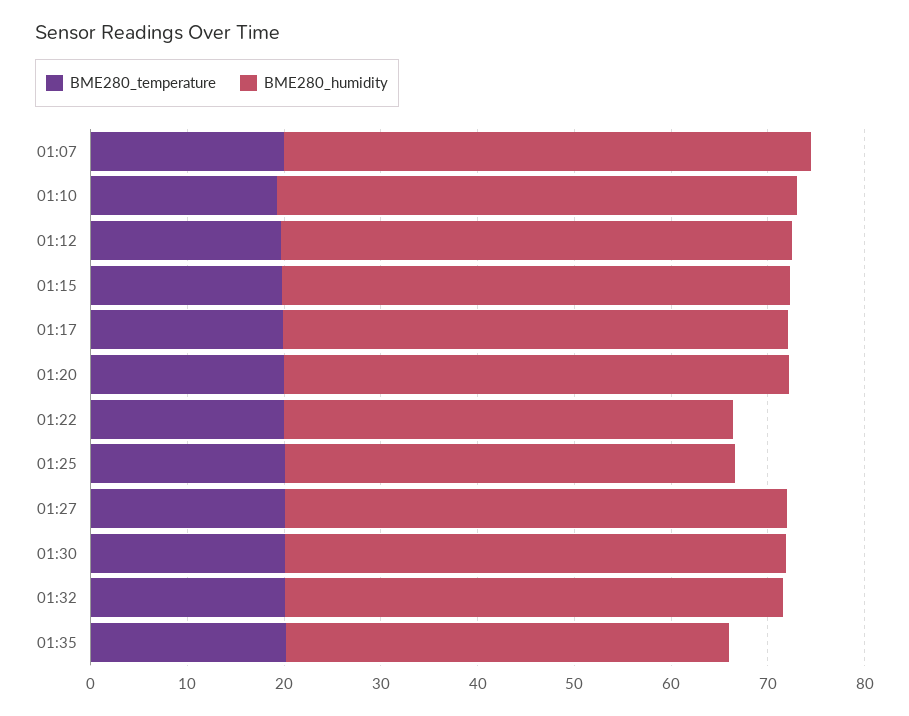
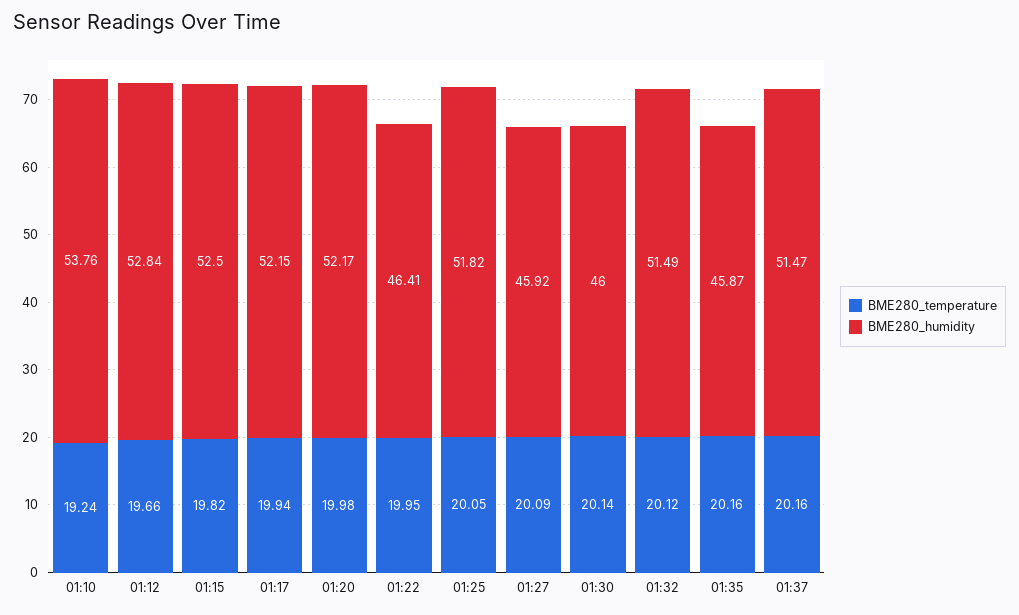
BME280_temperature, 01:07: 20 -> none
BME280_humidity, 01:07: 54 -> none
BME280_humidity, 01:25: 46 -> 51.82
BME280_humidity, 01:27: 52 -> 45.92
BME280_humidity, 01:30: 52 -> 46
BME280_temperature, 01:37: none -> 20.16
BME280_humidity, 01:37: none -> 51.47

